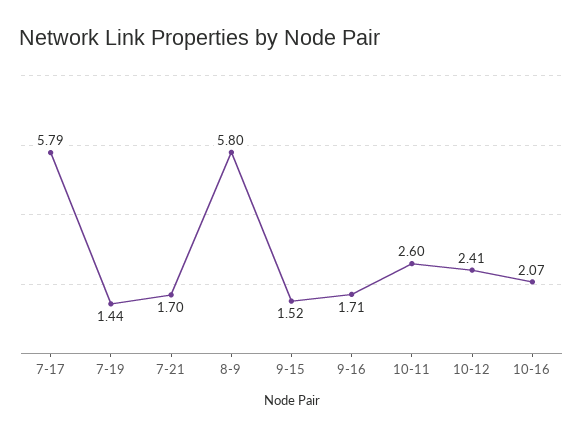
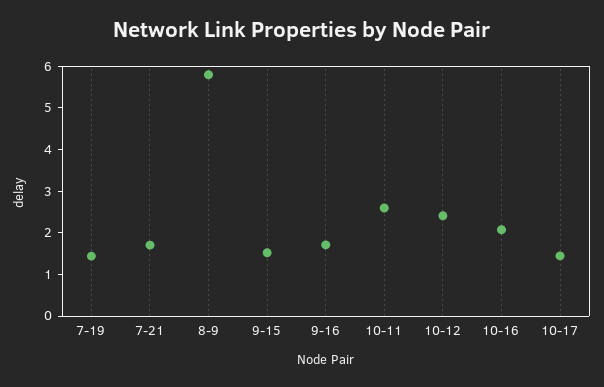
7-17: 5.79 -> none
10-17: none -> 1.4

